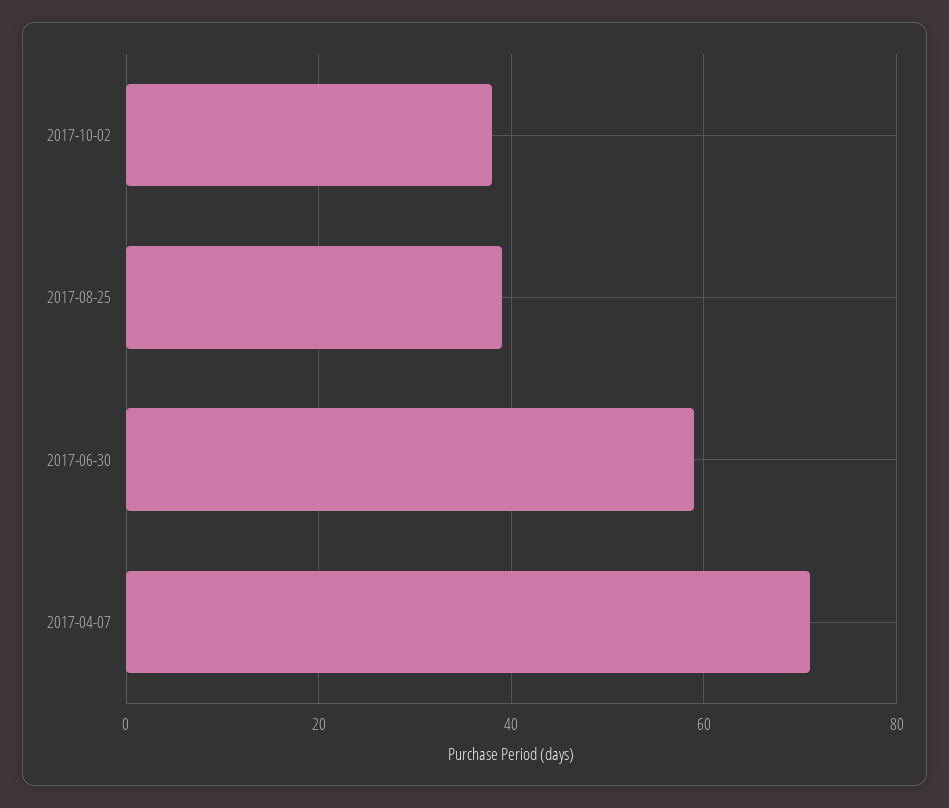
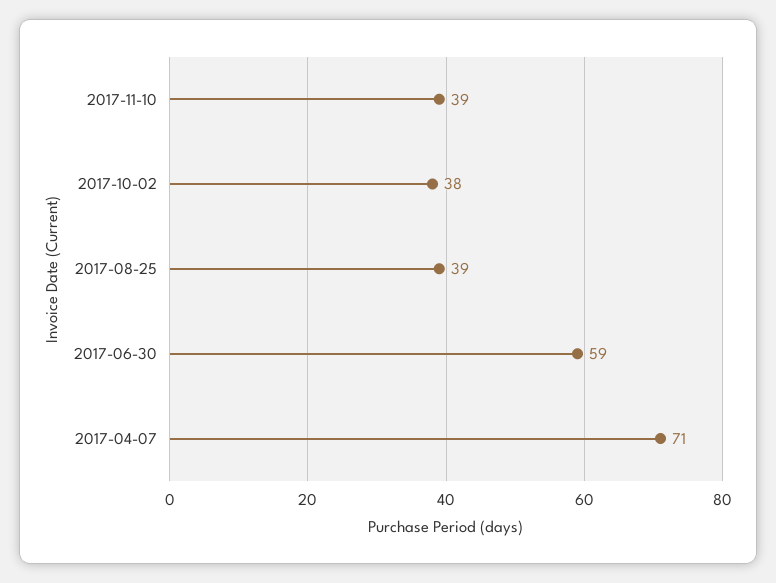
2017-11-10: none -> 39

